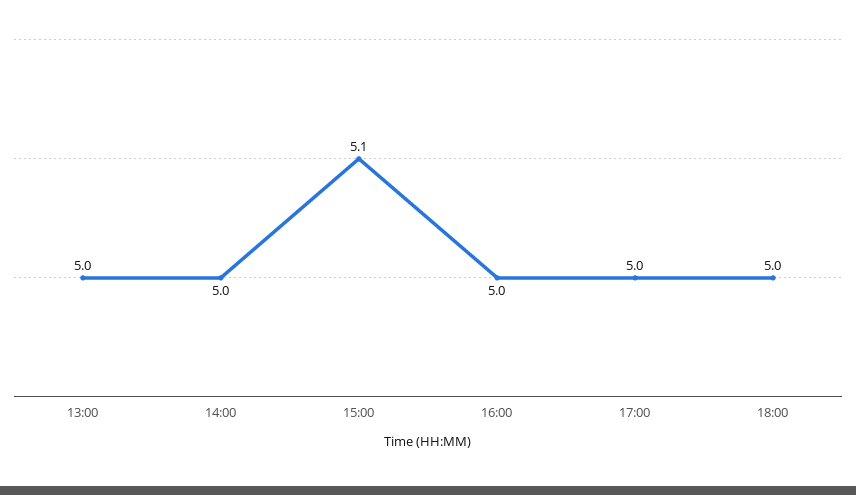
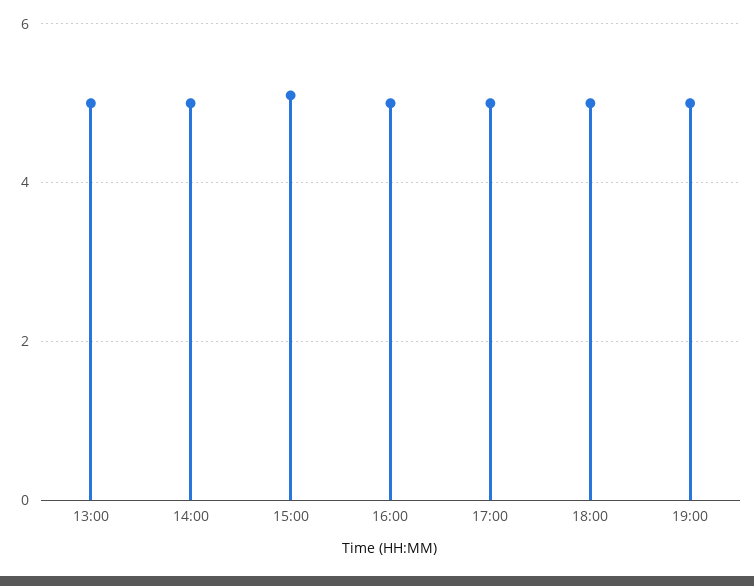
19:00: none -> 5

